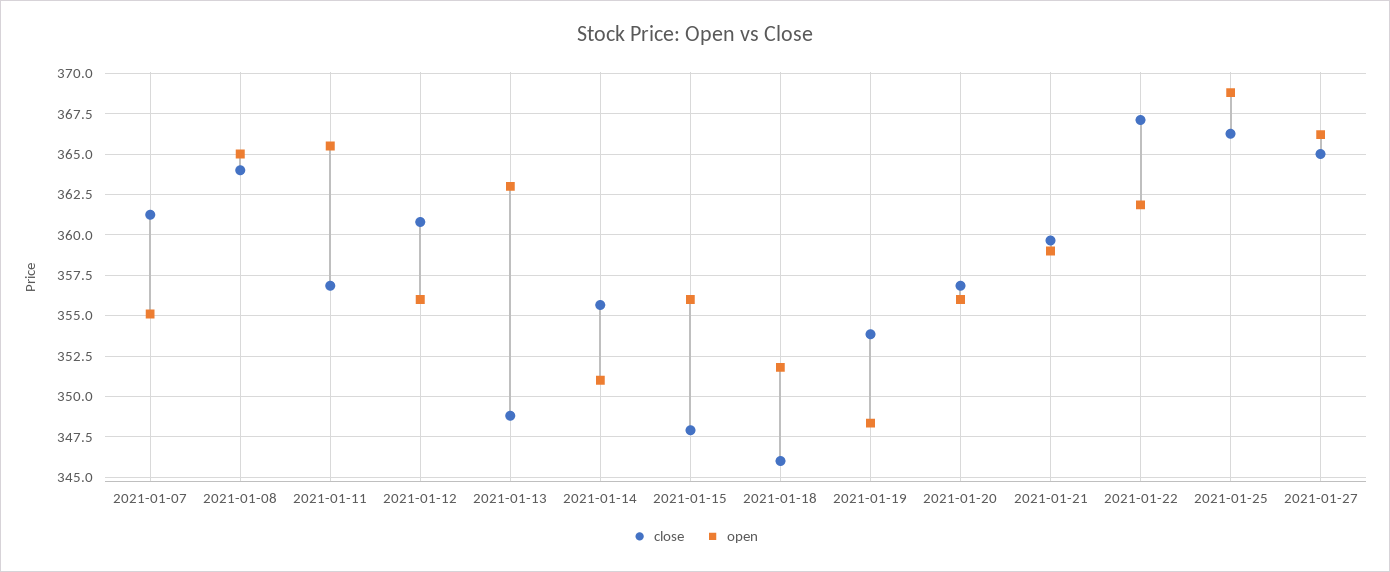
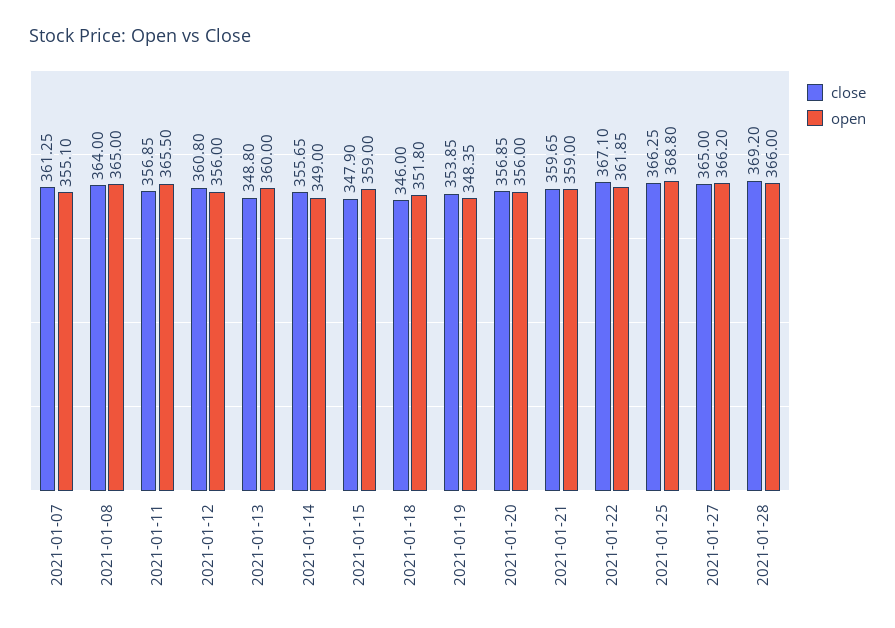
open, 2021-01-13: 363 -> 360
open, 2021-01-14: 351 -> 349
open, 2021-01-15: 356 -> 359
close, 2021-01-28: none -> 369.2
open, 2021-01-28: none -> 366

